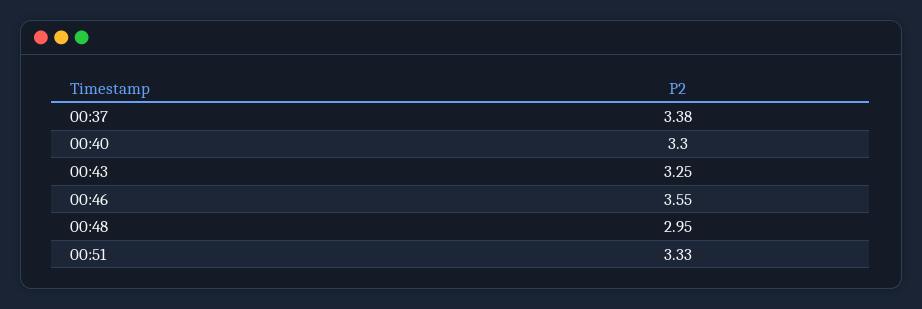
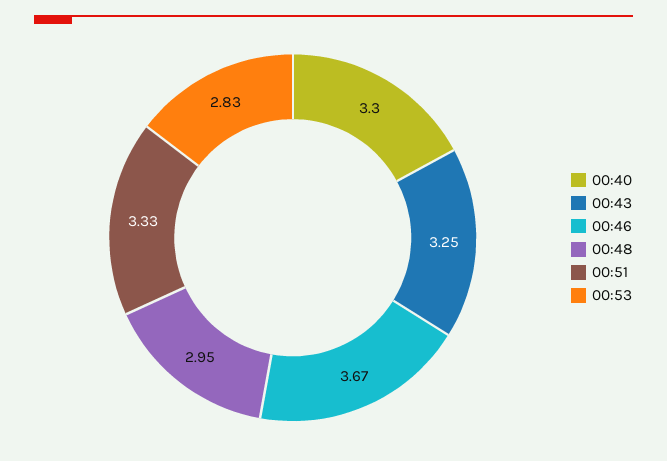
00:37: 3.38 -> none
00:46: 3.55 -> 3.67
00:53: none -> 2.83

